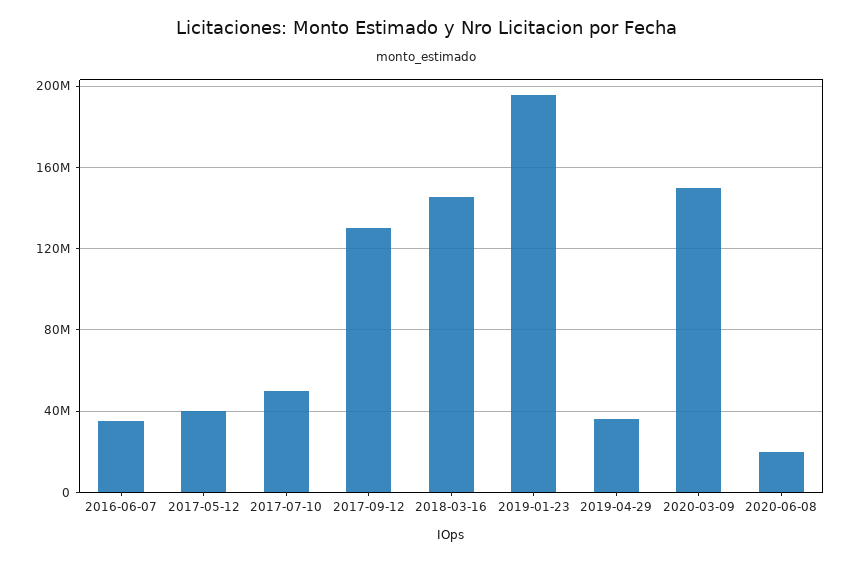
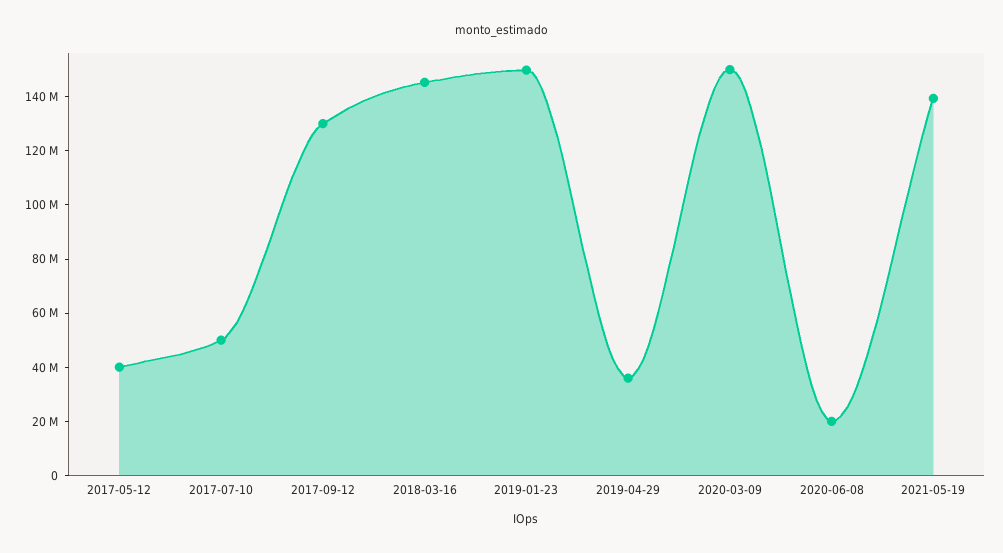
2016-06-07: 35000000 -> none
2019-01-23: 195000000 -> 150000000
2021-05-19: none -> 140000000

